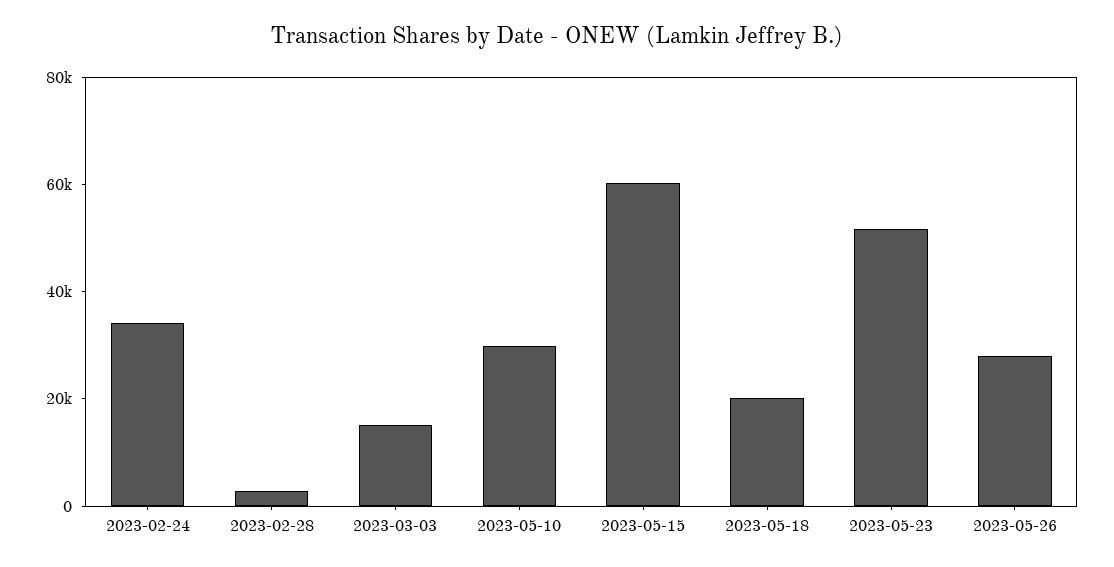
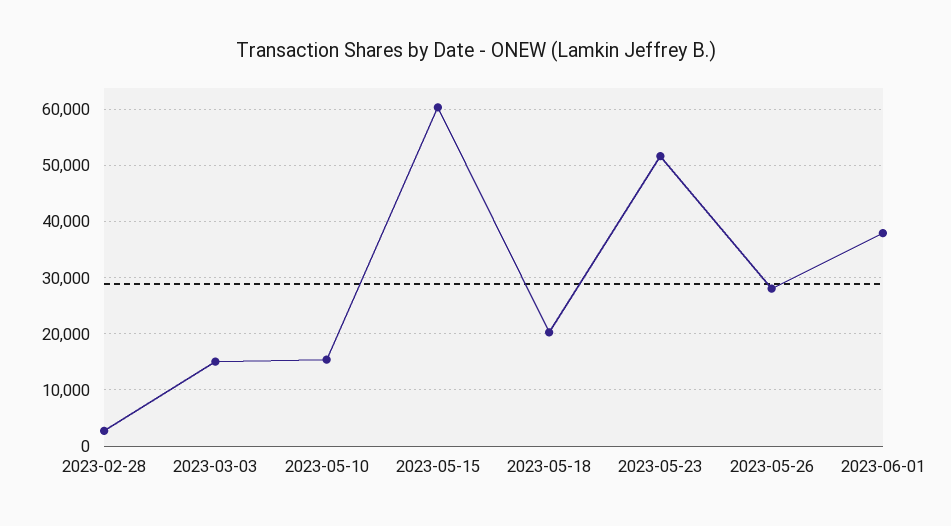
2023-02-24: 35000 -> none
2023-05-10: 30000 -> 16000
2023-06-01: none -> 38000

